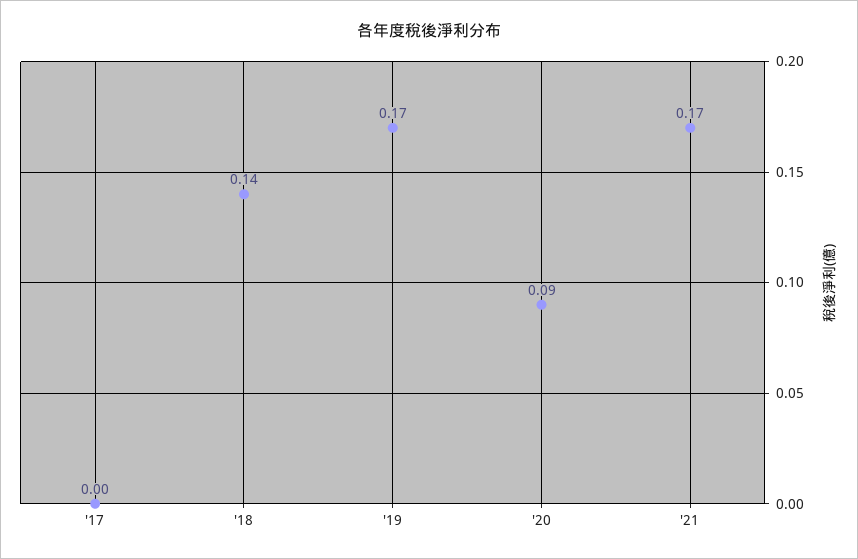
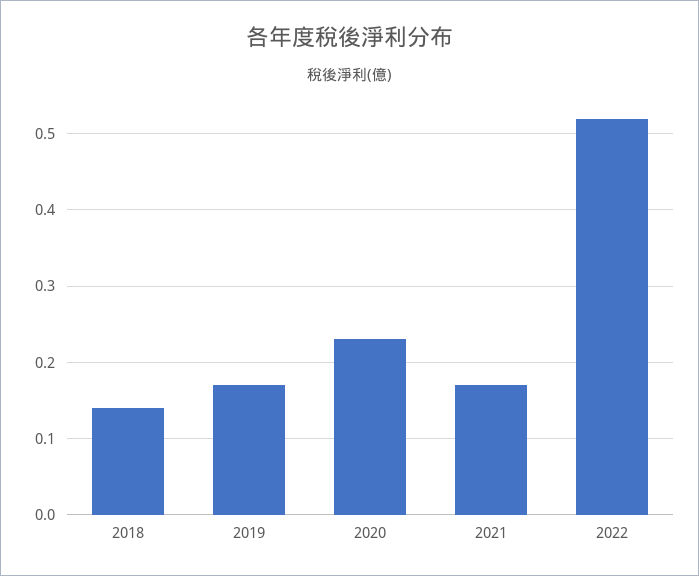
'17: 0 -> none
'20: 0.09 -> 0.23
2022: none -> 0.52

